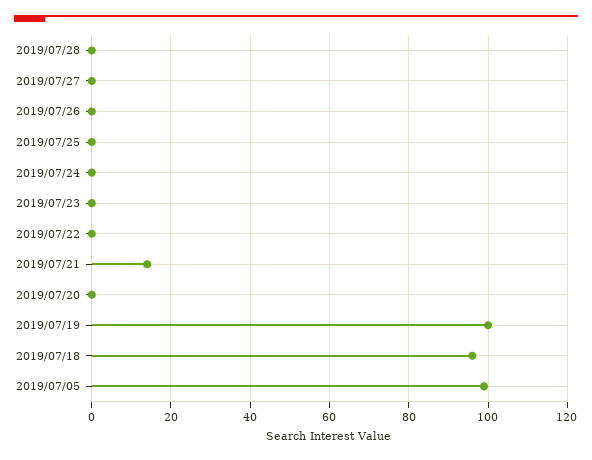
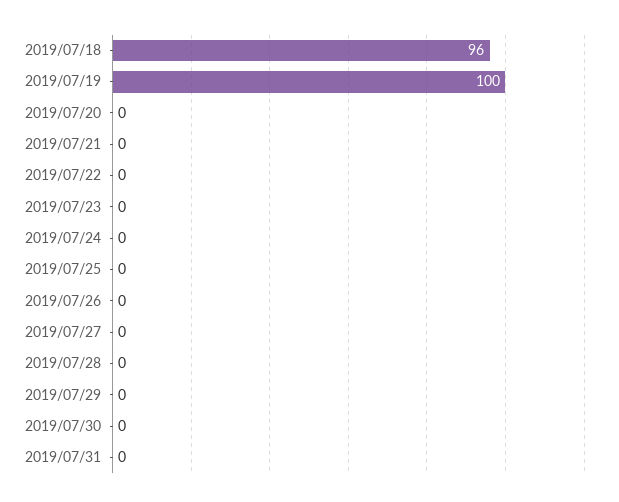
2019/07/21: 15 -> 0
2019/07/05: 100 -> none
2019/07/29: none -> 0
2019/07/30: none -> 0
2019/07/31: none -> 0

